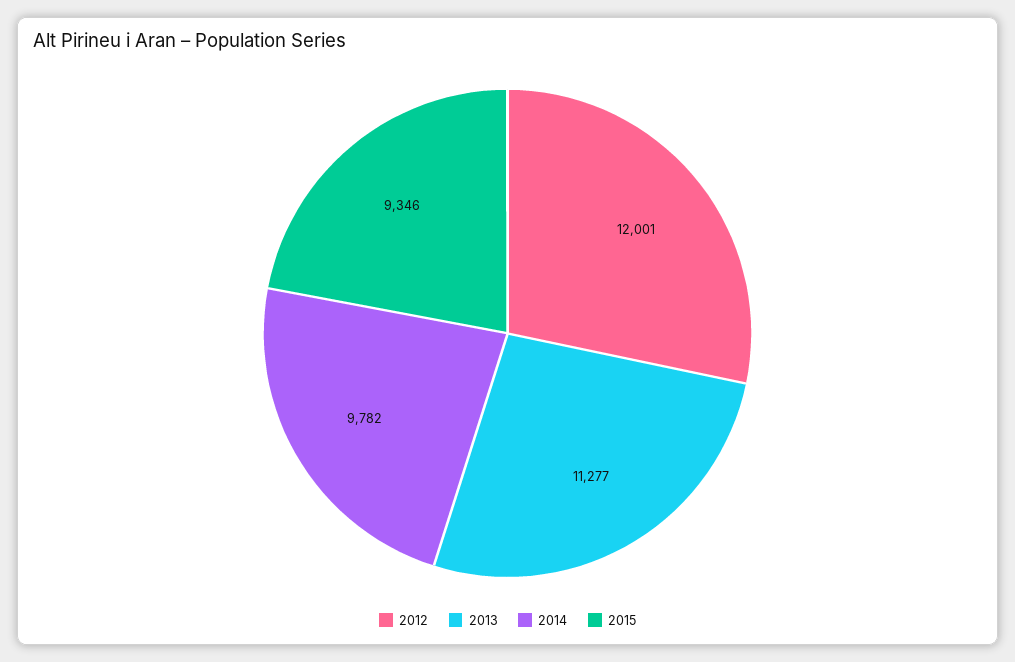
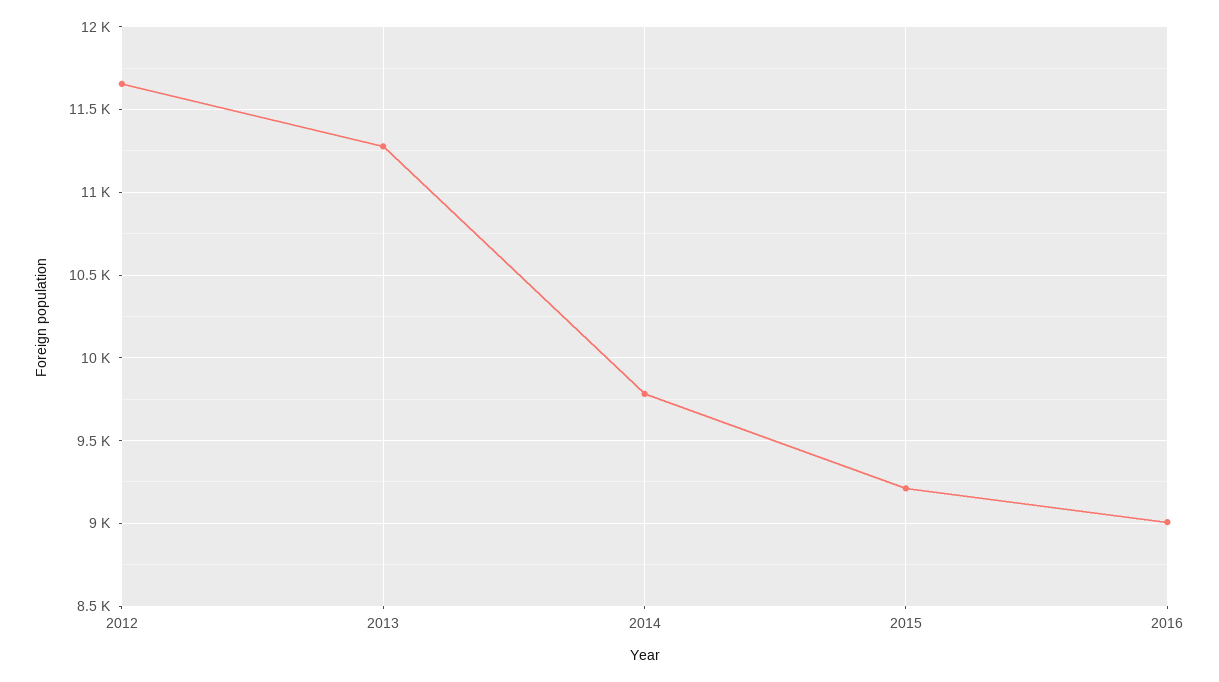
2012: 12001 -> 11650
2015: 9346 -> 9200
2016: none -> 9000

